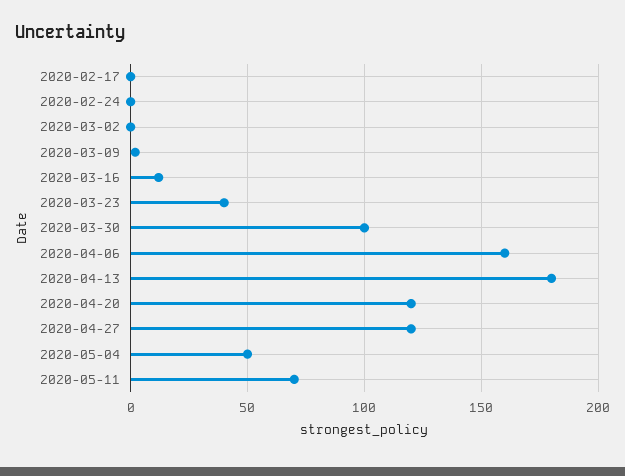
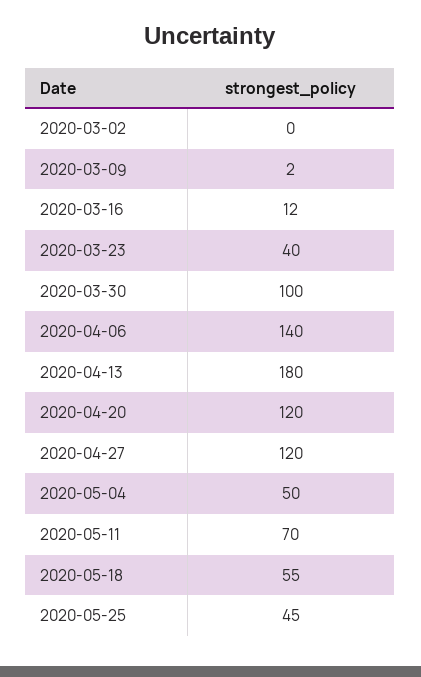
2020-02-17: 0 -> none
2020-02-24: 0 -> none
2020-04-06: 160 -> 140
2020-05-18: none -> 55
2020-05-25: none -> 45

